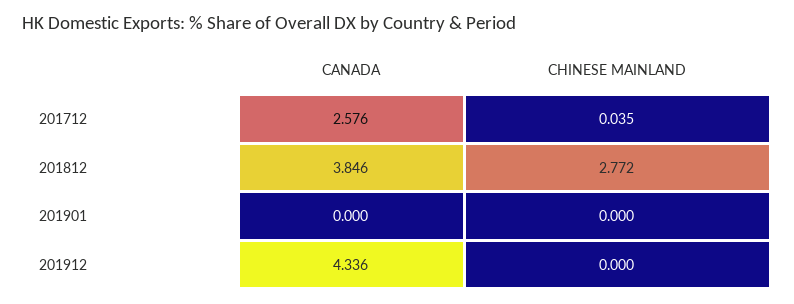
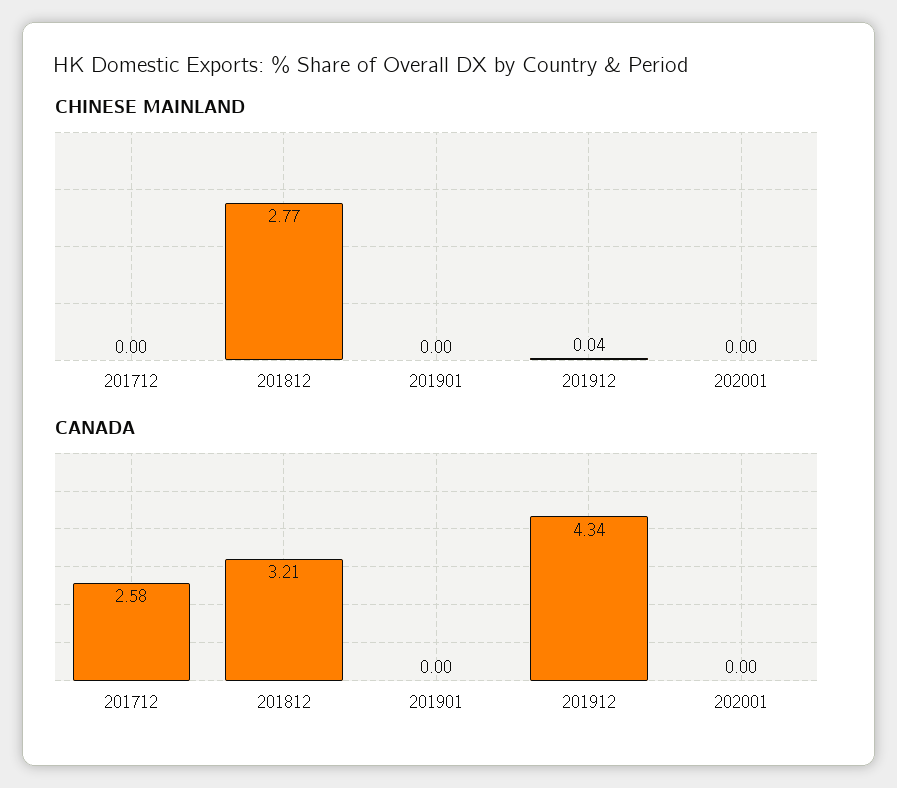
CHINESE MAINLAND, 201712: 0.035 -> 0
CANADA, 201812: 3.846 -> 3.21
CHINESE MAINLAND, 201912: 0 -> 0.04
CHINESE MAINLAND, 202001: none -> 0
CANADA, 202001: none -> 0

